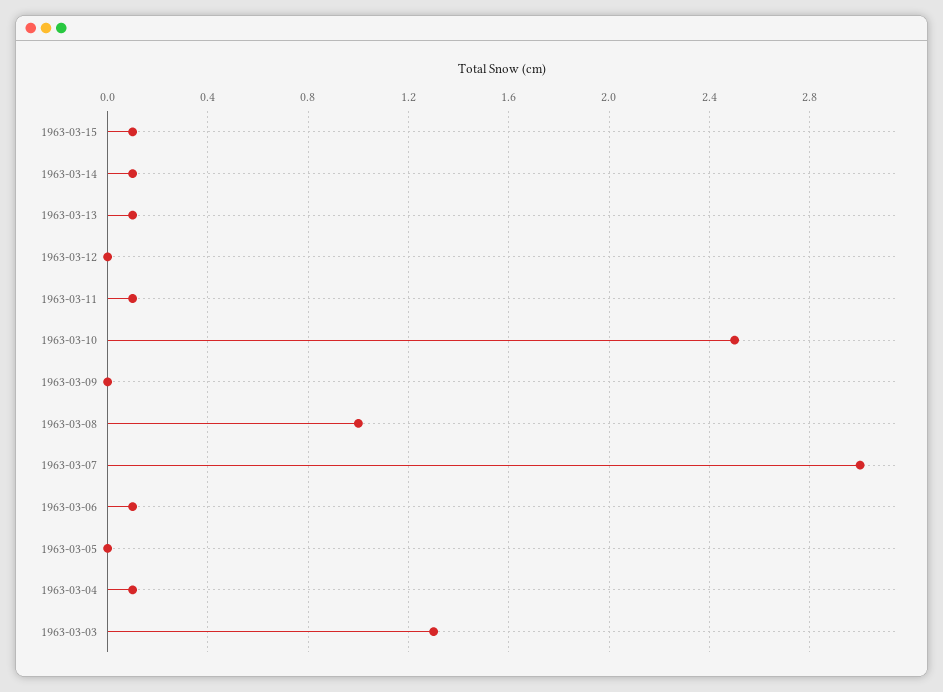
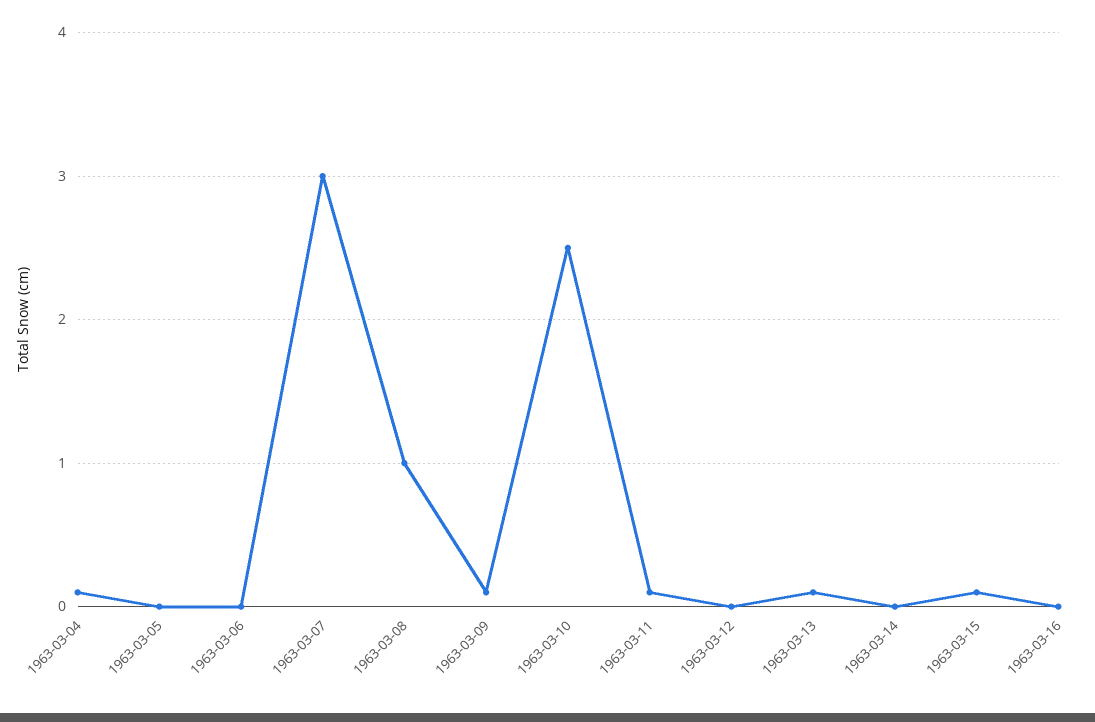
1963-03-14: 0.1 -> 0
1963-03-09: 0 -> 0.1
1963-03-06: 0.1 -> 0
1963-03-03: 1.3 -> none
1963-03-16: none -> 0

